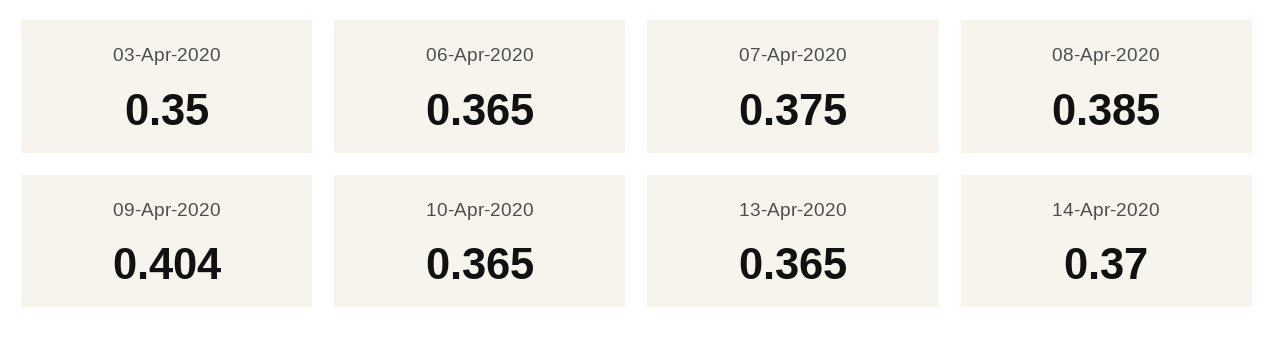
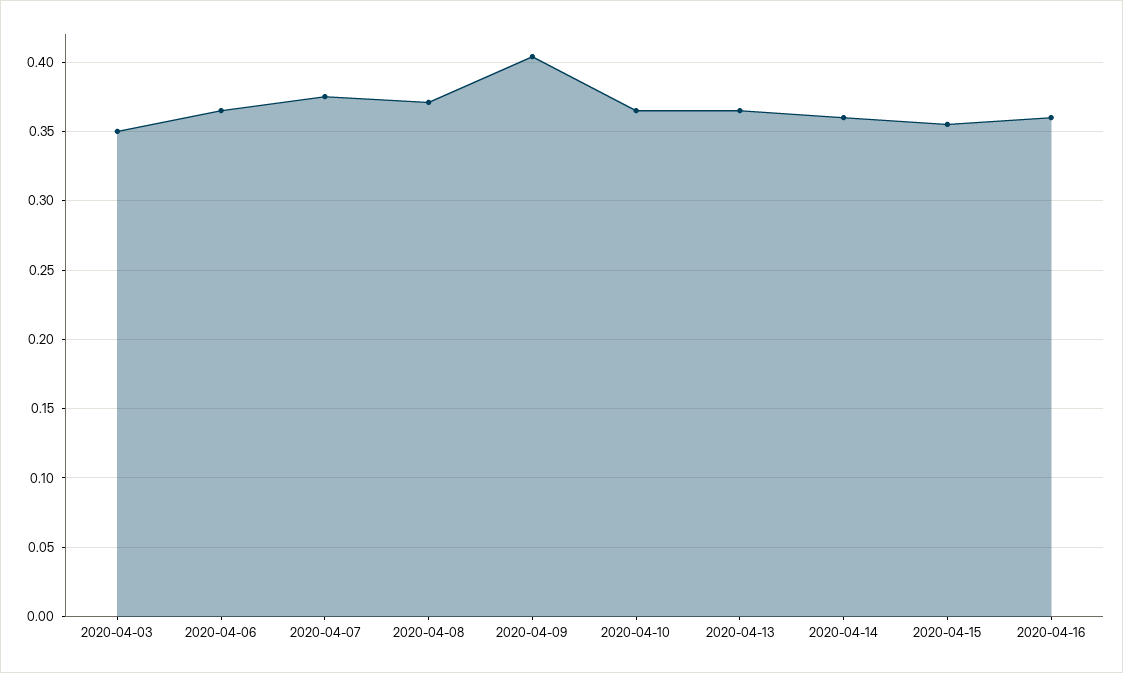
08-Apr-2020: 0.385 -> 0.37
14-Apr-2020: 0.37 -> 0.36
2020-04-15: none -> 0.355
2020-04-16: none -> 0.36

